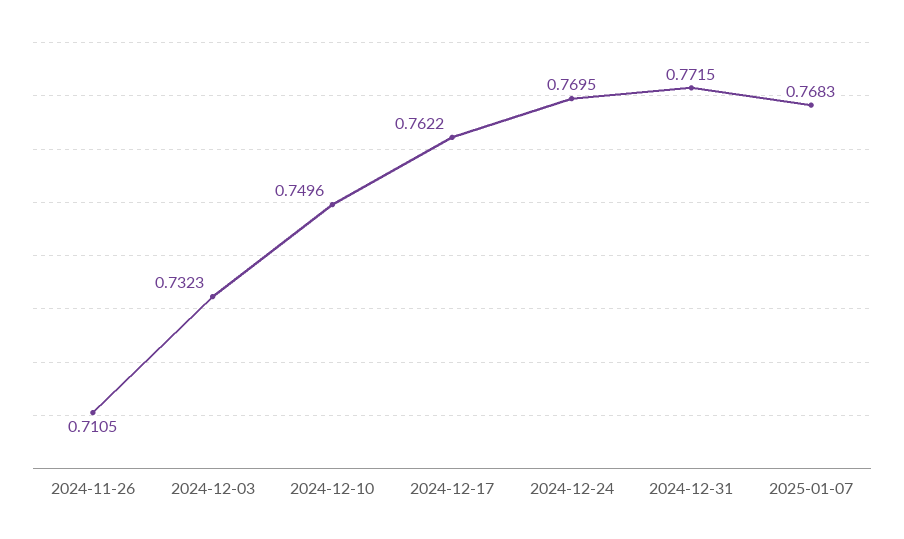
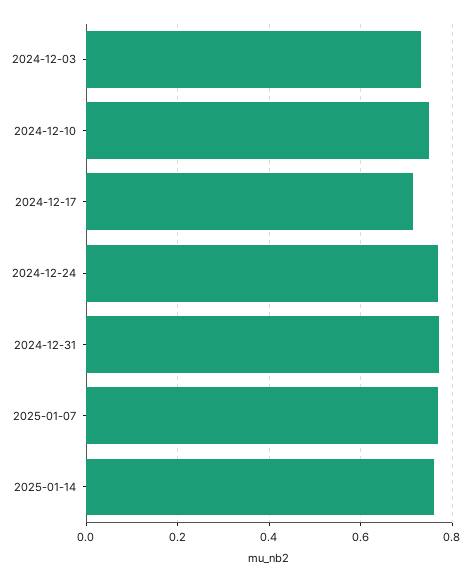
2024-11-26: 0.7105 -> none
2024-12-17: 0.7622 -> 0.72
2025-01-14: none -> 0.76

